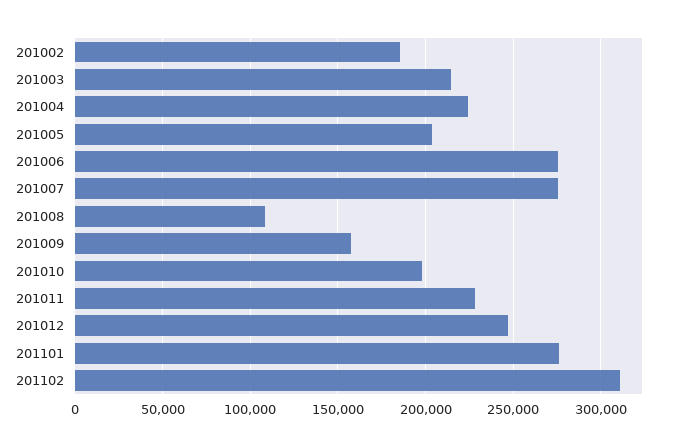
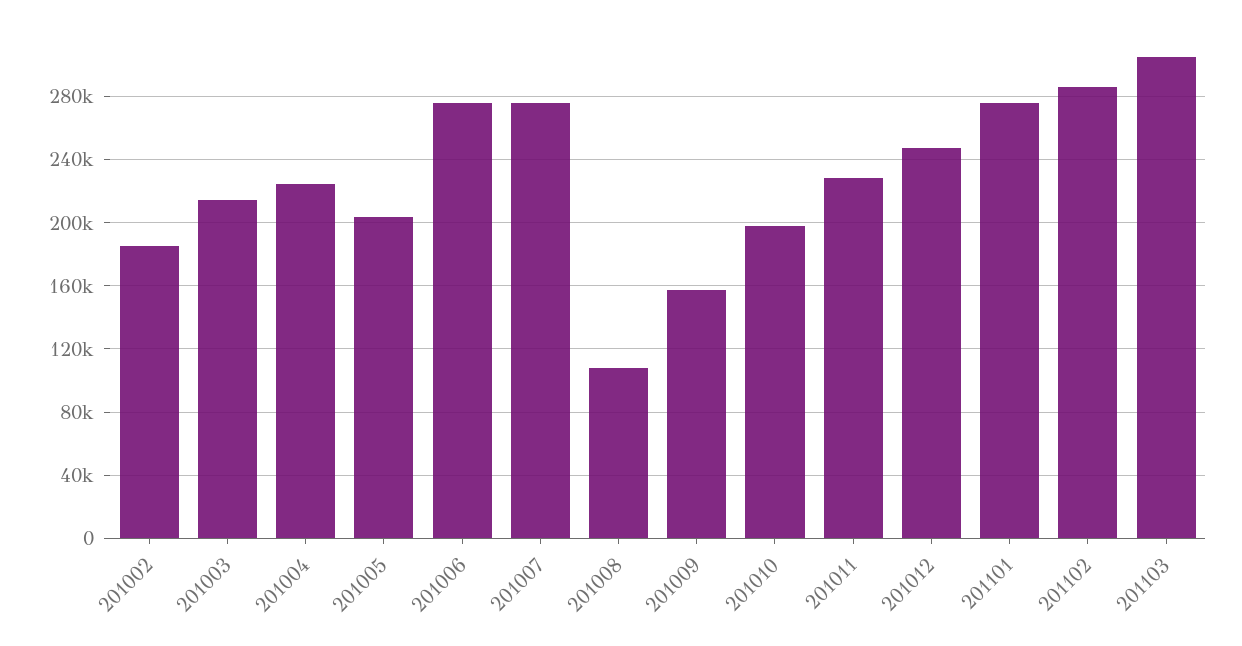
201102: 310000 -> 285000
201103: none -> 305000

